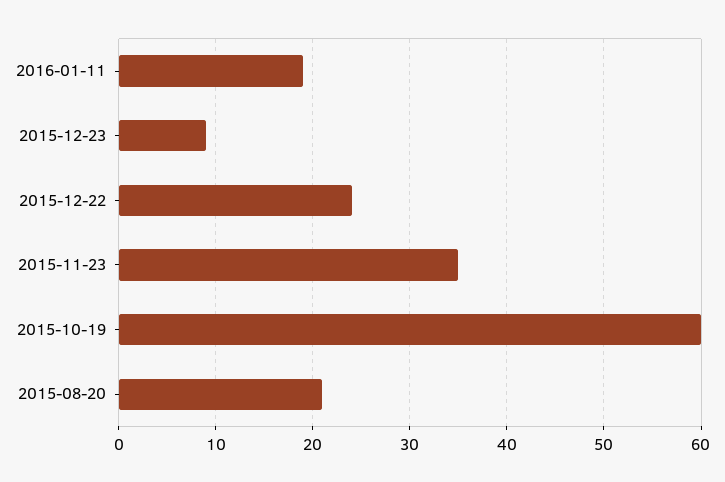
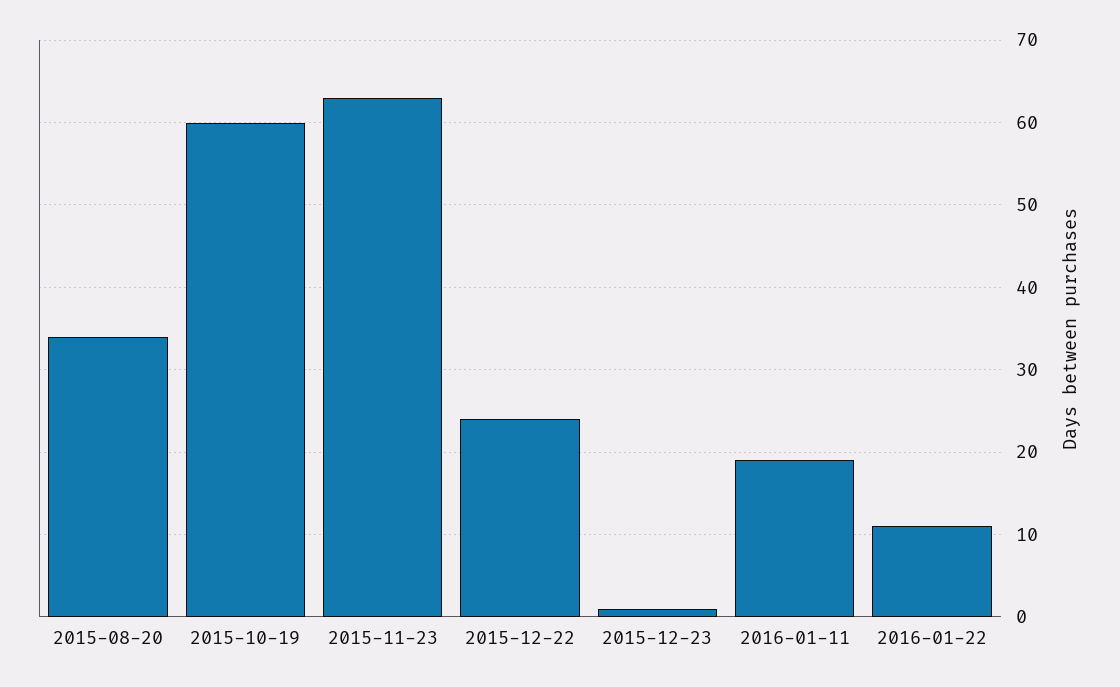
2015-12-23: 9 -> 1
2015-11-23: 35 -> 63
2015-08-20: 21 -> 34
2016-01-22: none -> 11

